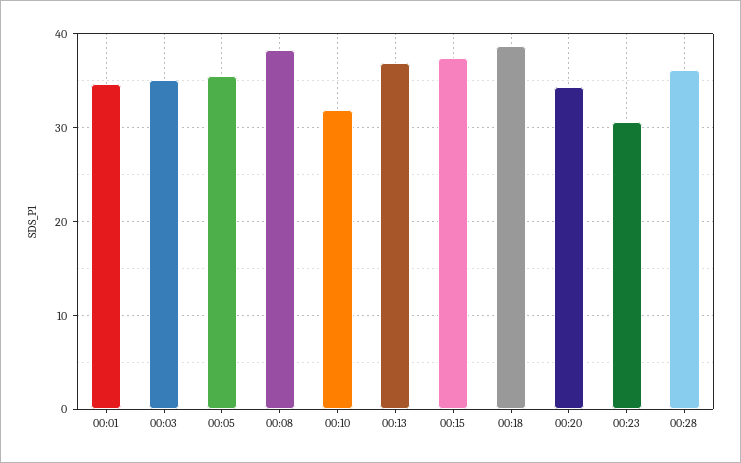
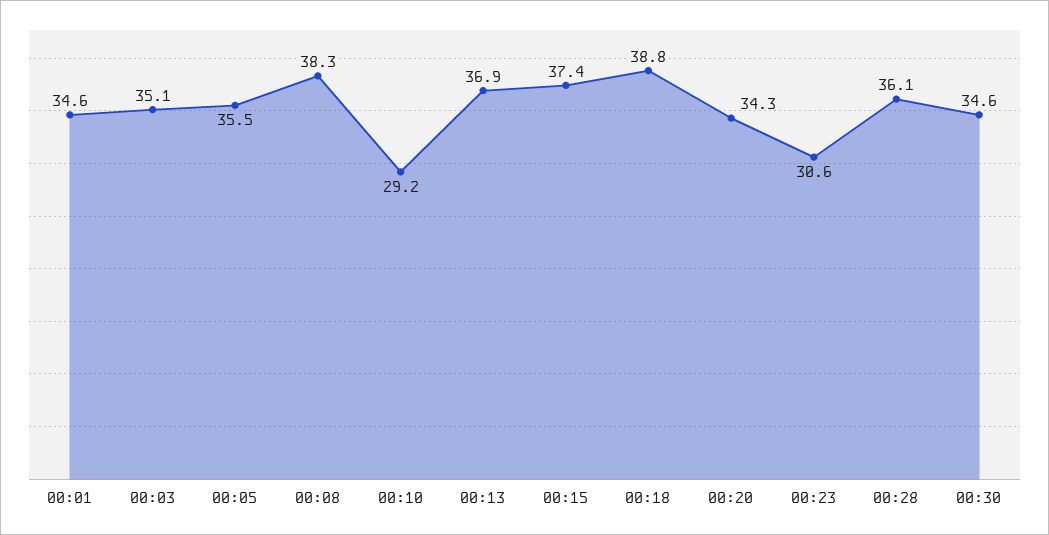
00:10: 32 -> 29.2
00:30: none -> 34.6

